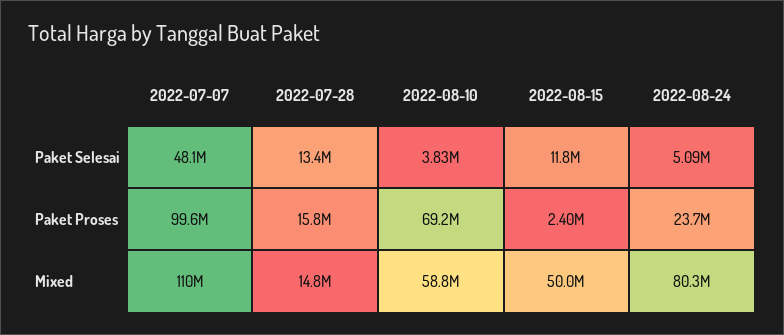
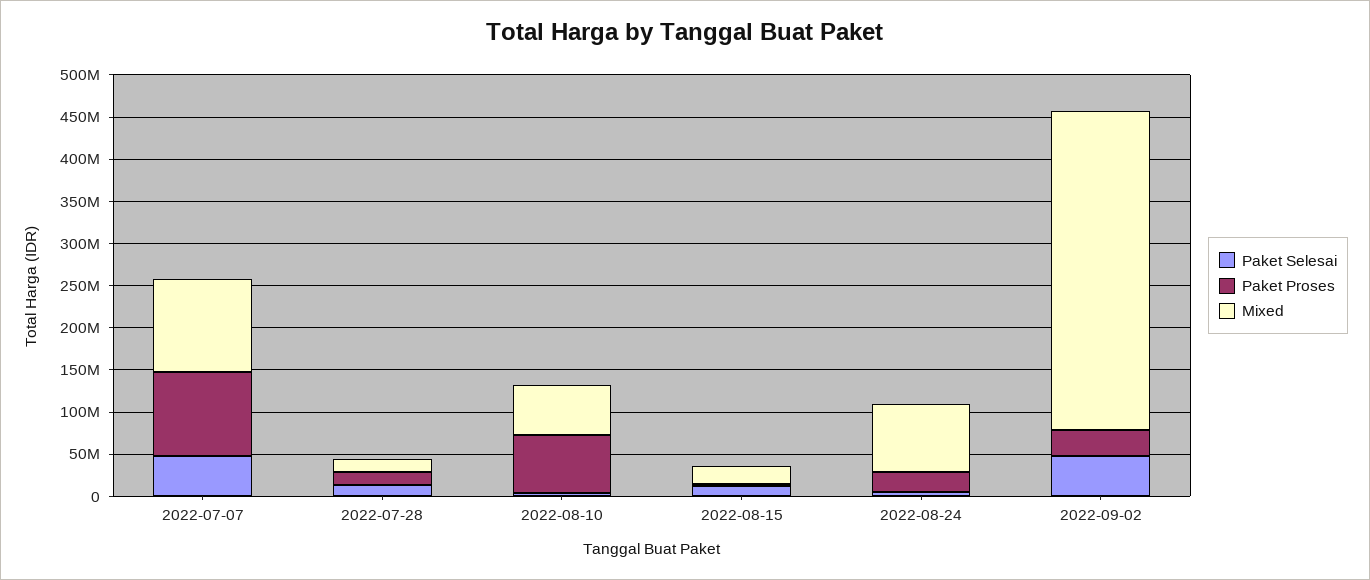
Mixed, 2022-08-15: 50000000 -> 20000000
Paket Selesai, 2022-09-02: none -> 50000000
Paket Proses, 2022-09-02: none -> 30000000
Mixed, 2022-09-02: none -> 380000000

